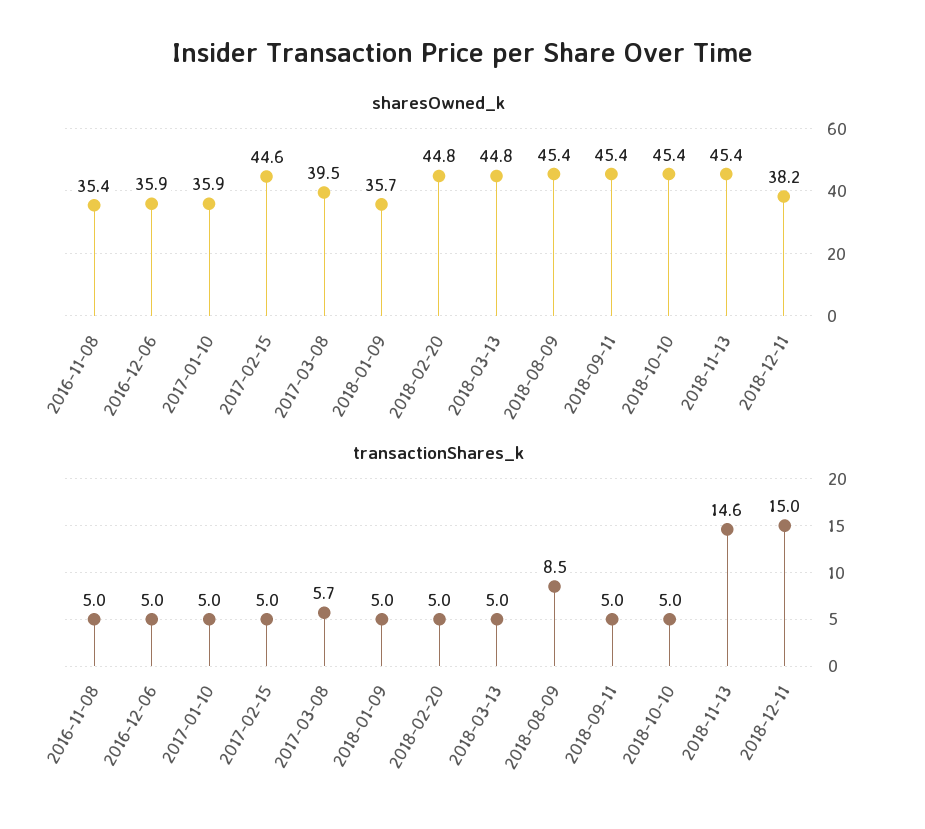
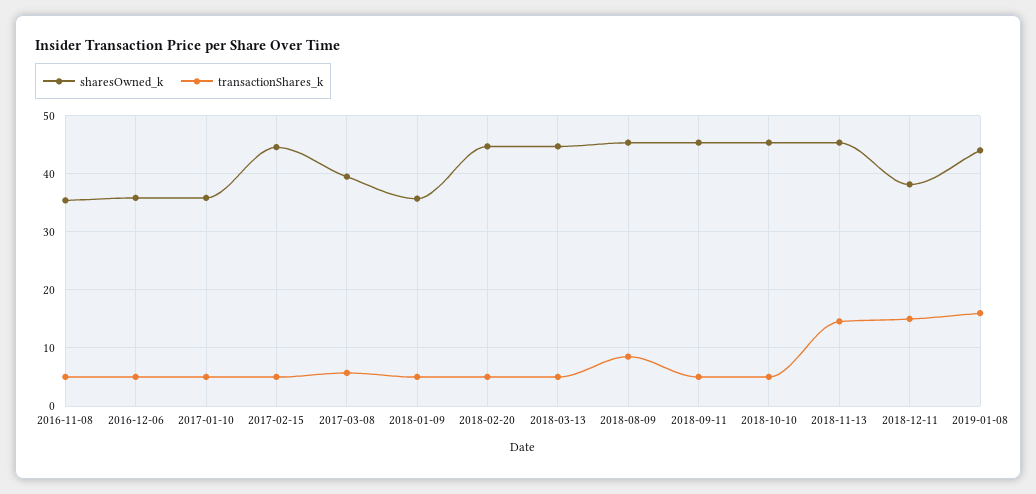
sharesOwned_k, 2019-01-08: none -> 44
transactionShares_k, 2019-01-08: none -> 16

